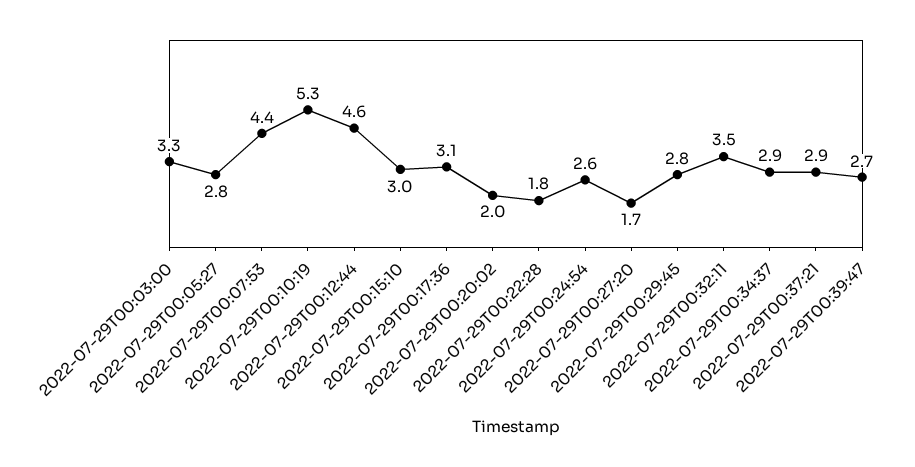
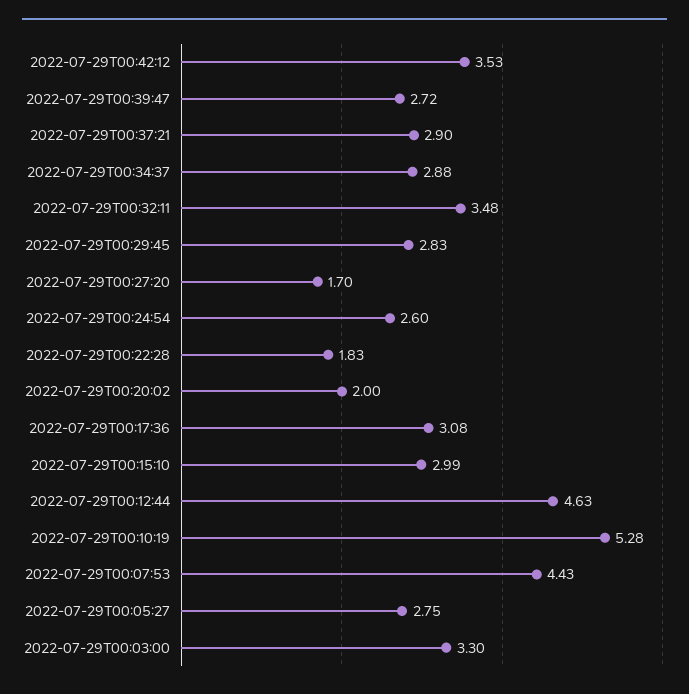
2022-07-29T00:42:12: none -> 3.53

